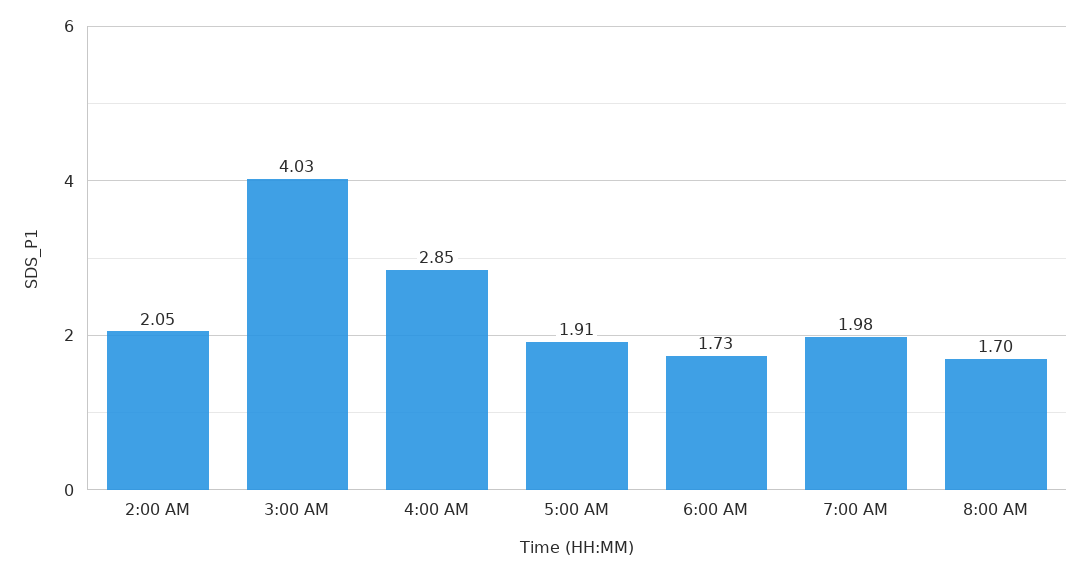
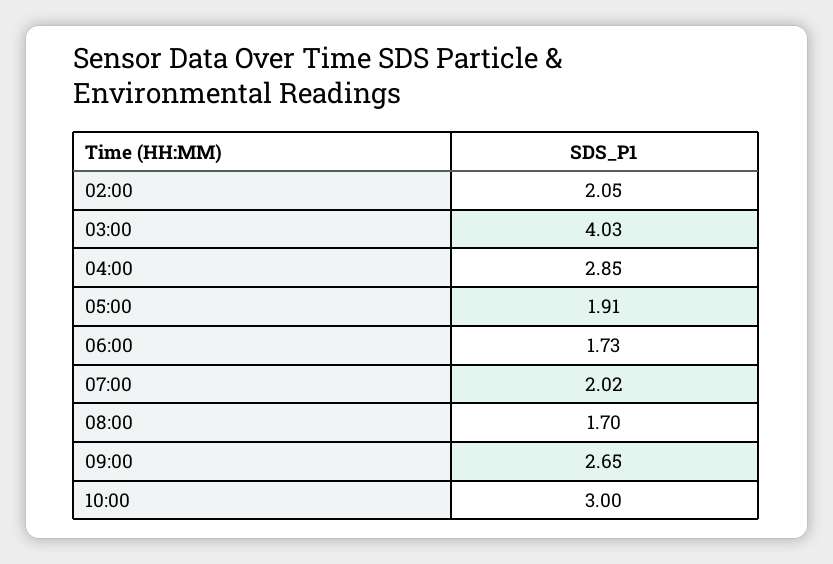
7:00 AM: 1.98 -> 2.02
09:00: none -> 2.65
10:00: none -> 3

